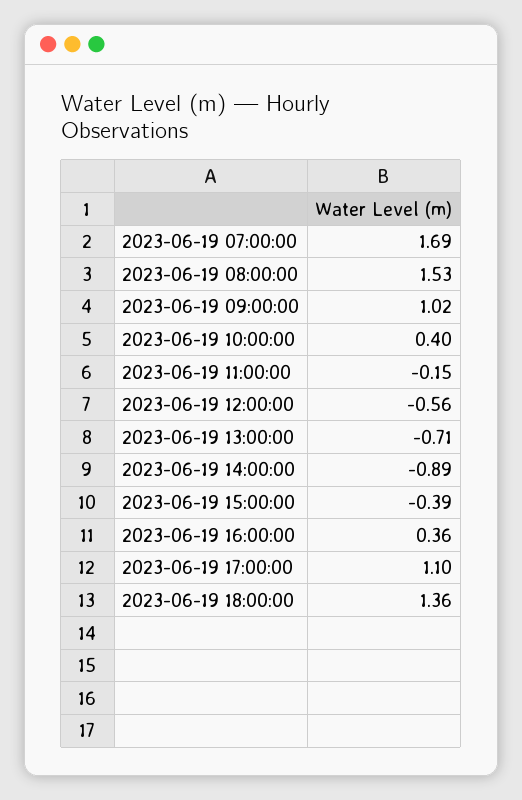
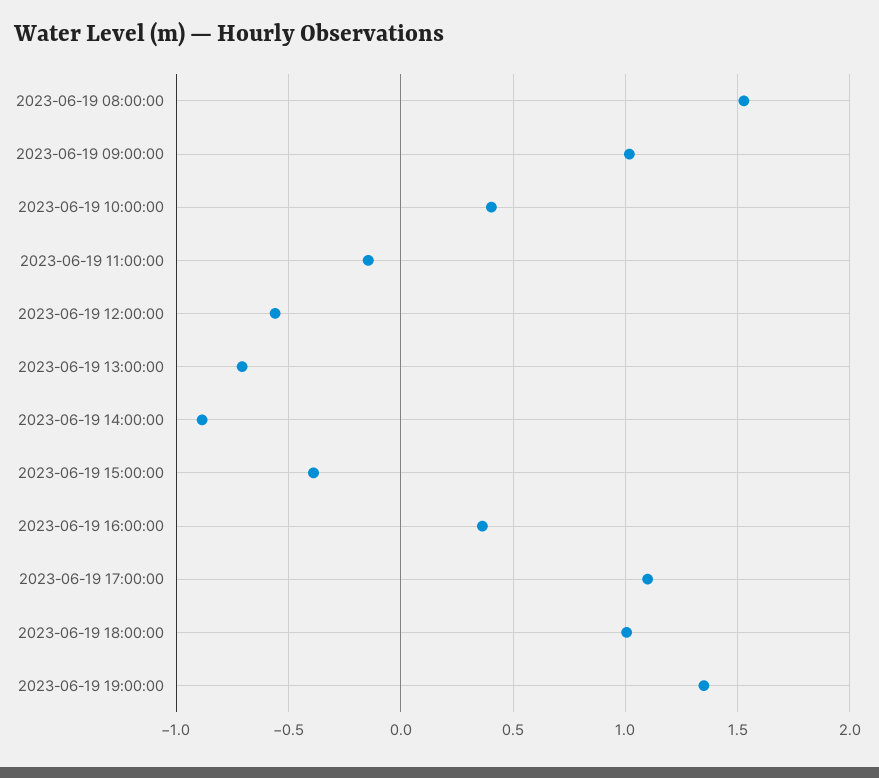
2023-06-19 07:00:00: 1.69 -> none
2023-06-19 18:00:00: 1.36 -> 1
2023-06-19 19:00:00: none -> 1.35

